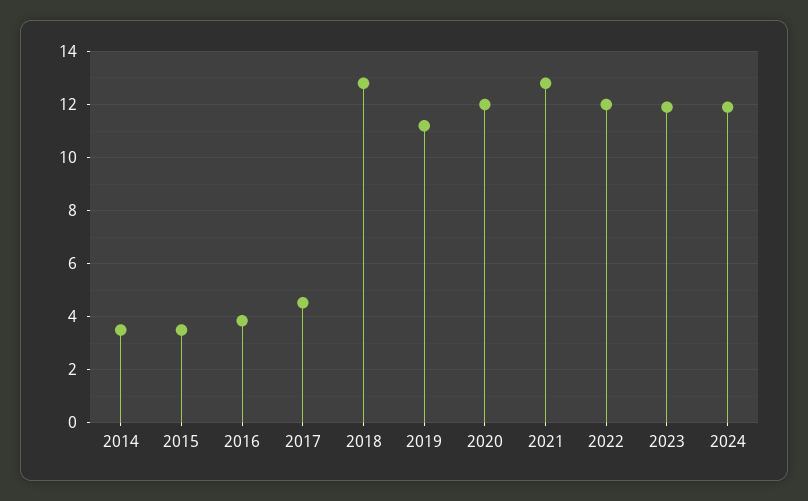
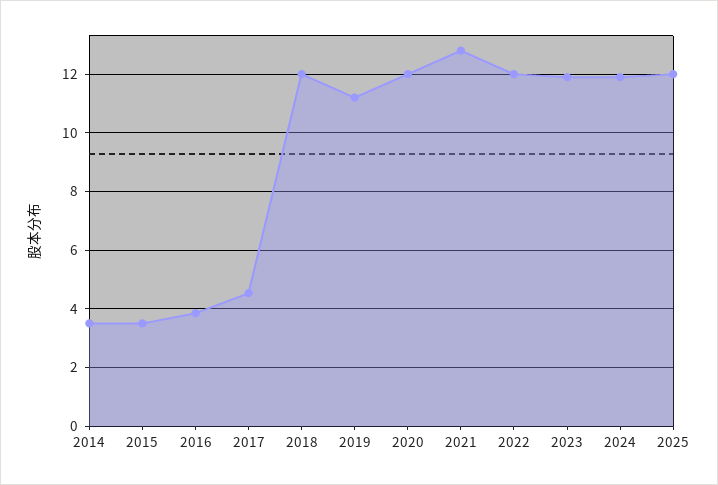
2018: 12.75 -> 12
2025: none -> 12

